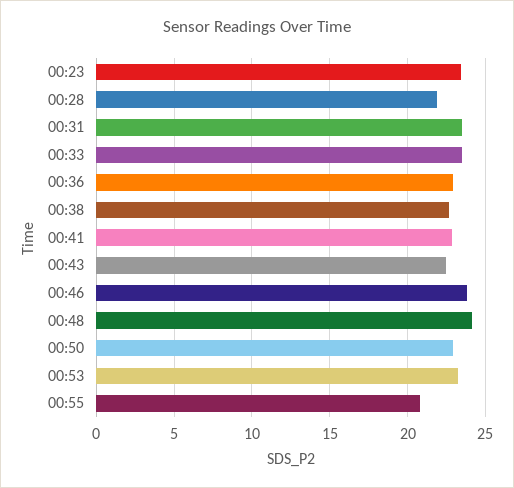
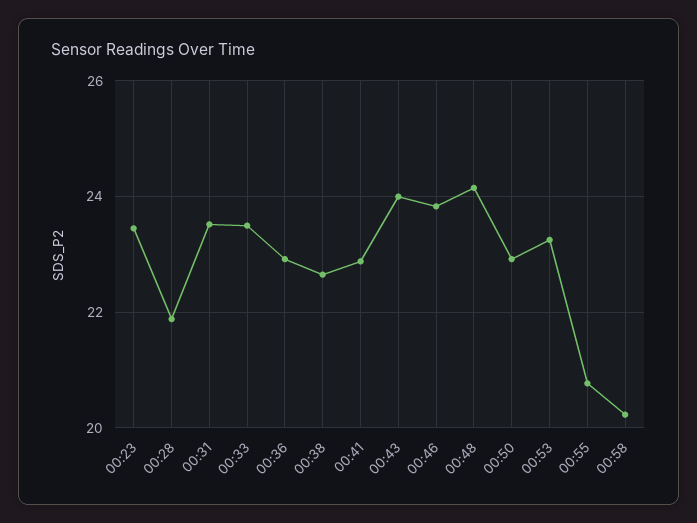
00:43: 22.5 -> 24
00:58: none -> 20.2

